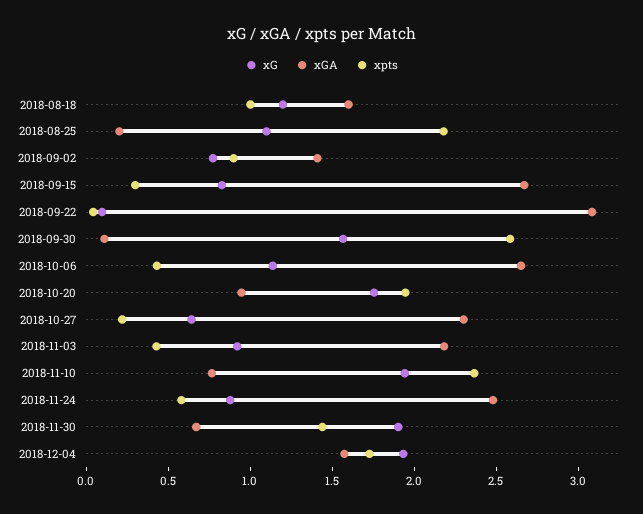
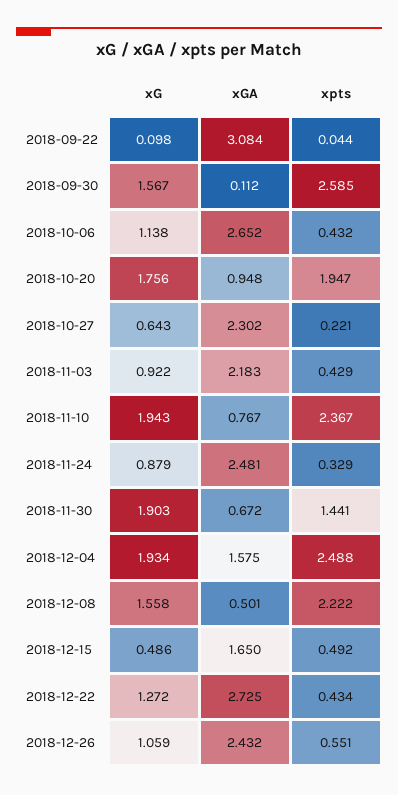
xG, 2018-08-18: 1.2 -> none
xGA, 2018-08-18: 1.6 -> none
xpts, 2018-08-18: 1 -> none
xG, 2018-08-25: 1.1 -> none
xGA, 2018-08-25: 0.2 -> none
xpts, 2018-08-25: 2.2 -> none
xG, 2018-09-02: 0.8 -> none
xGA, 2018-09-02: 1.4 -> none
xpts, 2018-09-02: 0.9 -> none
xG, 2018-09-15: 0.8 -> none
xGA, 2018-09-15: 2.7 -> none
xpts, 2018-09-15: 0.3 -> none
xpts, 2018-11-24: 0.6 -> 0.329
xpts, 2018-12-04: 1.7 -> 2.488
xG, 2018-12-08: none -> 1.558
xGA, 2018-12-08: none -> 0.501
xpts, 2018-12-08: none -> 2.222
xG, 2018-12-15: none -> 0.486
xGA, 2018-12-15: none -> 1.65
xpts, 2018-12-15: none -> 0.492
xG, 2018-12-22: none -> 1.272
xGA, 2018-12-22: none -> 2.725
xpts, 2018-12-22: none -> 0.434
xG, 2018-12-26: none -> 1.059
xGA, 2018-12-26: none -> 2.432
xpts, 2018-12-26: none -> 0.551

